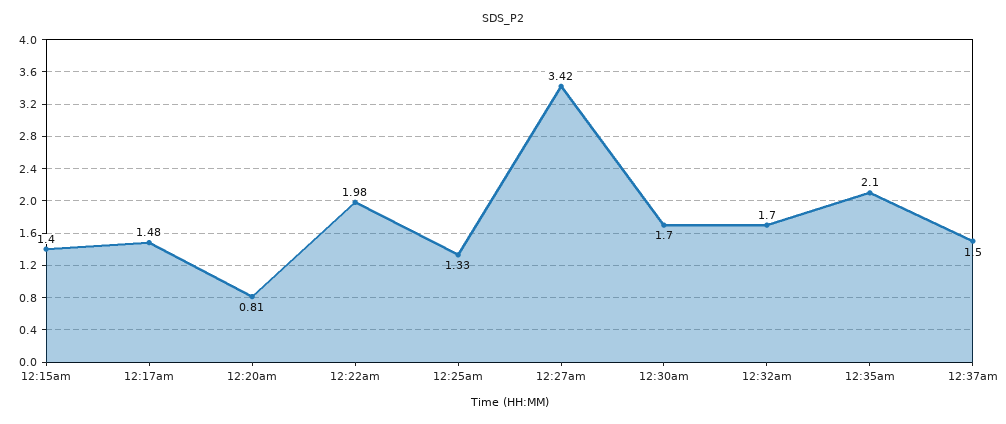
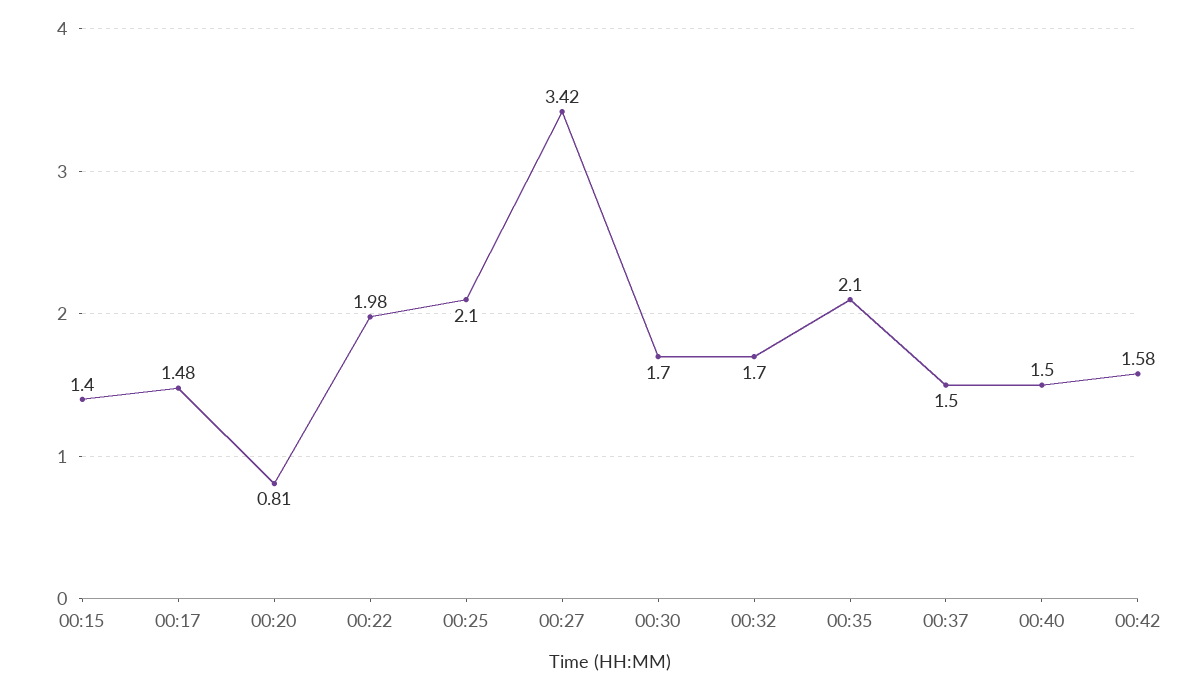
12:25am: 1.33 -> 2.1
00:40: none -> 1.5
00:42: none -> 1.58

